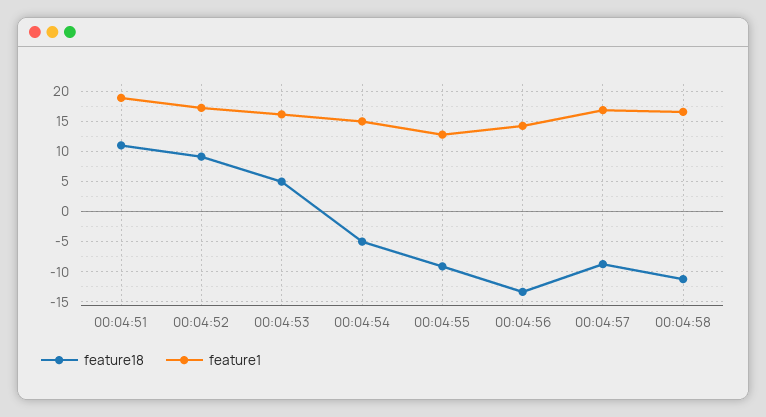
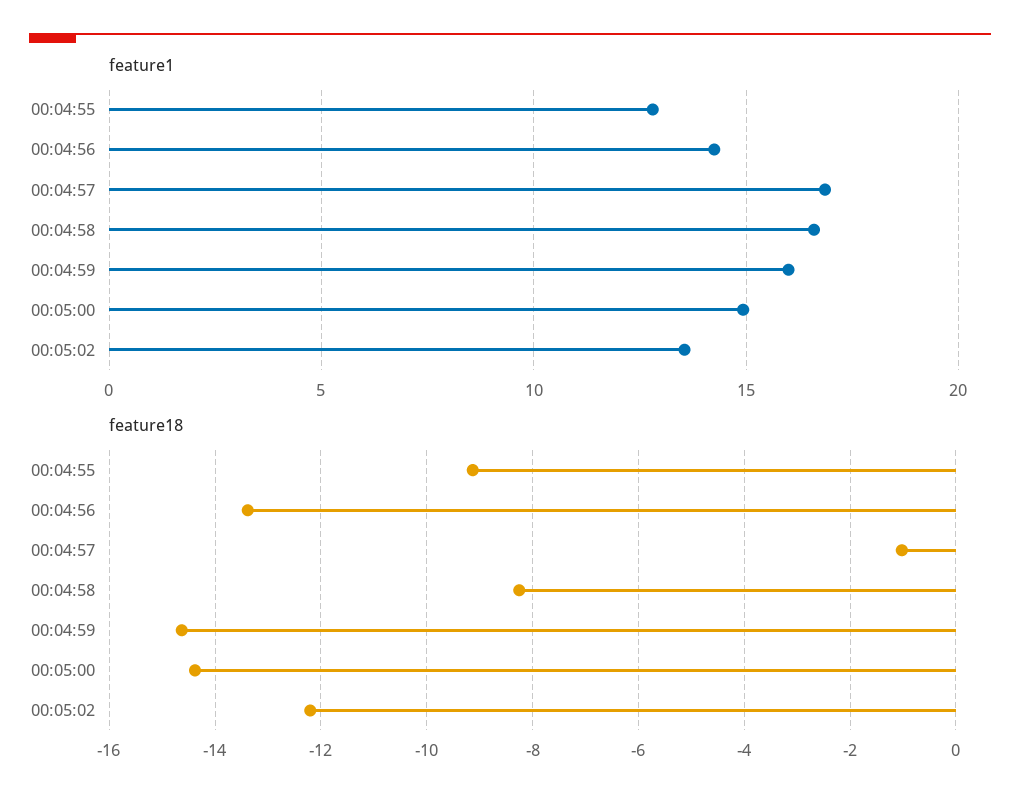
feature18, 00:04:51: 11 -> none
feature1, 00:04:51: 19 -> none
feature18, 00:04:52: 9 -> none
feature1, 00:04:52: 17 -> none
feature18, 00:04:53: 5 -> none
feature1, 00:04:53: 16 -> none
feature18, 00:04:54: -5 -> none
feature1, 00:04:54: 15 -> none
feature18, 00:04:57: -9 -> -1
feature18, 00:04:58: -11 -> -8.2
feature1, 00:04:59: none -> 16
feature1, 00:05:00: none -> 15
feature1, 00:05:02: none -> 13.5
feature18, 00:04:59: none -> -14.6
feature18, 00:05:00: none -> -14.4
feature18, 00:05:02: none -> -12.2

